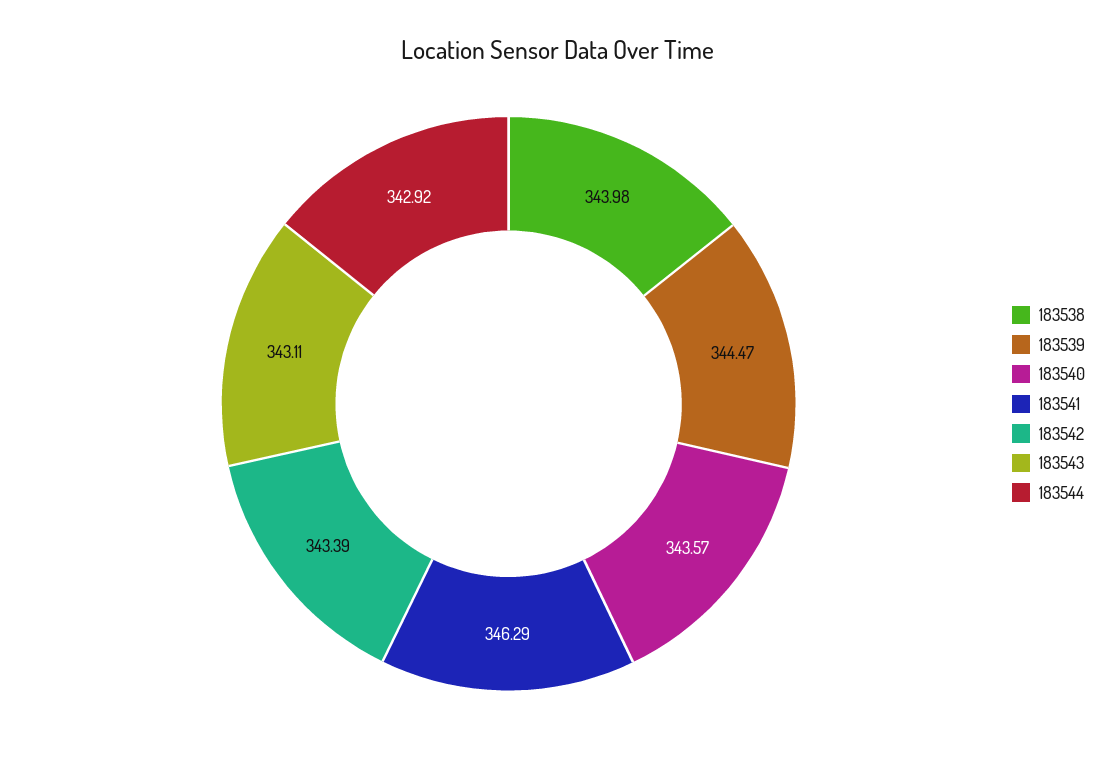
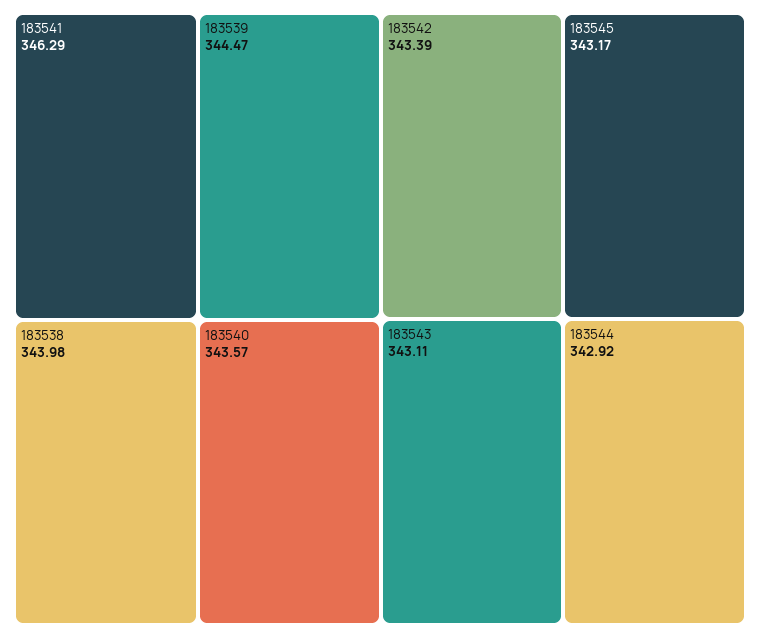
183545: none -> 343.17

